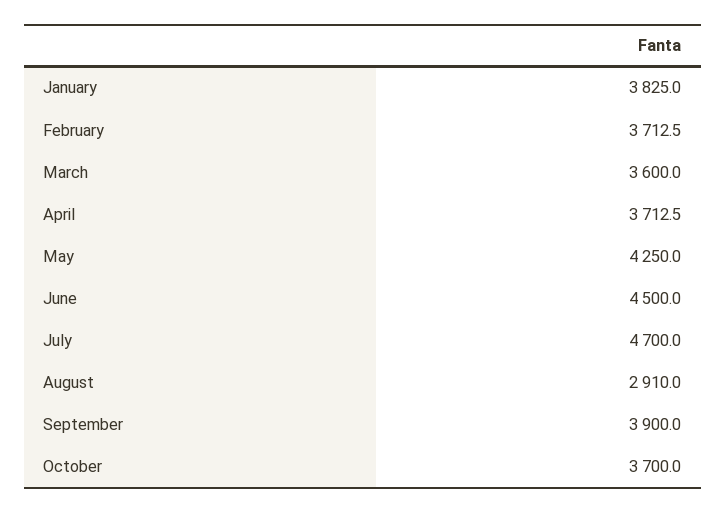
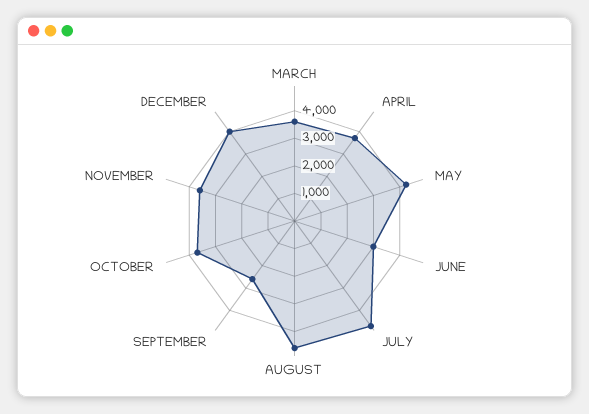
January: 3825 -> none
February: 3712.5 -> none
June: 4500 -> 3000
August: 2910 -> 4500
September: 3900 -> 2500
NOVEMBER: none -> 3500
DECEMBER: none -> 4000

